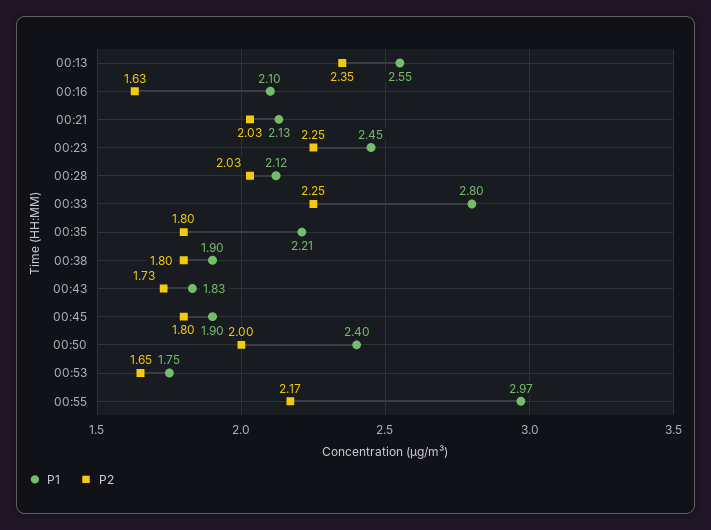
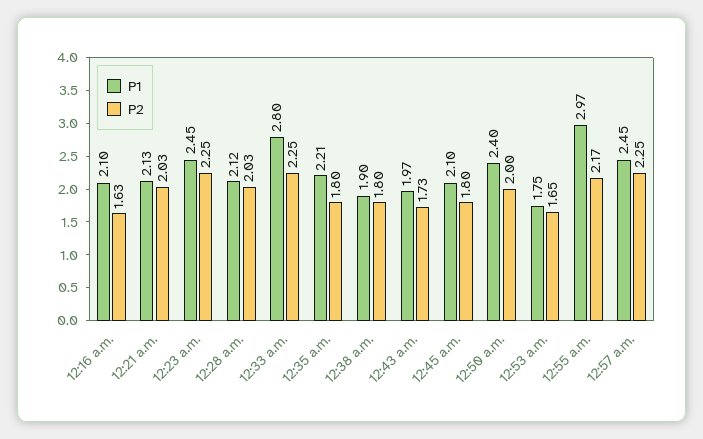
P1, 00:13: 2.55 -> none
P2, 00:13: 2.35 -> none
P1, 00:43: 1.83 -> 1.97
P1, 00:45: 1.9 -> 2.1
P1, 12:57 a.m.: none -> 2.45
P2, 12:57 a.m.: none -> 2.25

